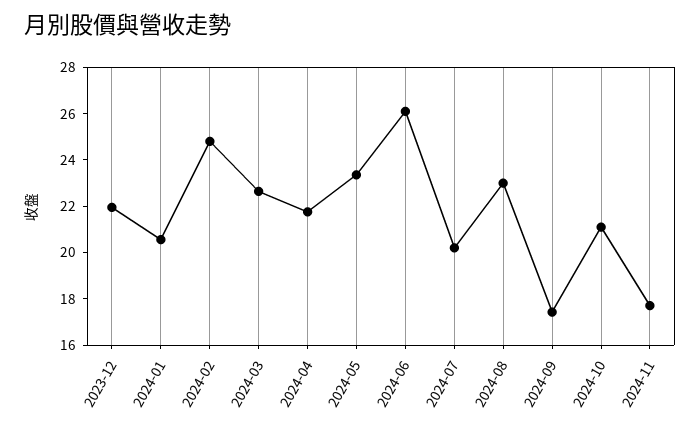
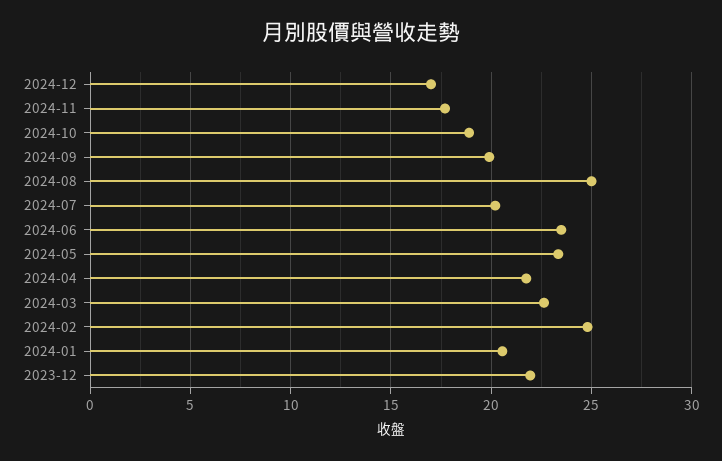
2024-06: 26 -> 23.5
2024-08: 23 -> 25
2024-09: 17.5 -> 20
2024-10: 21 -> 19
2024-12: none -> 17

